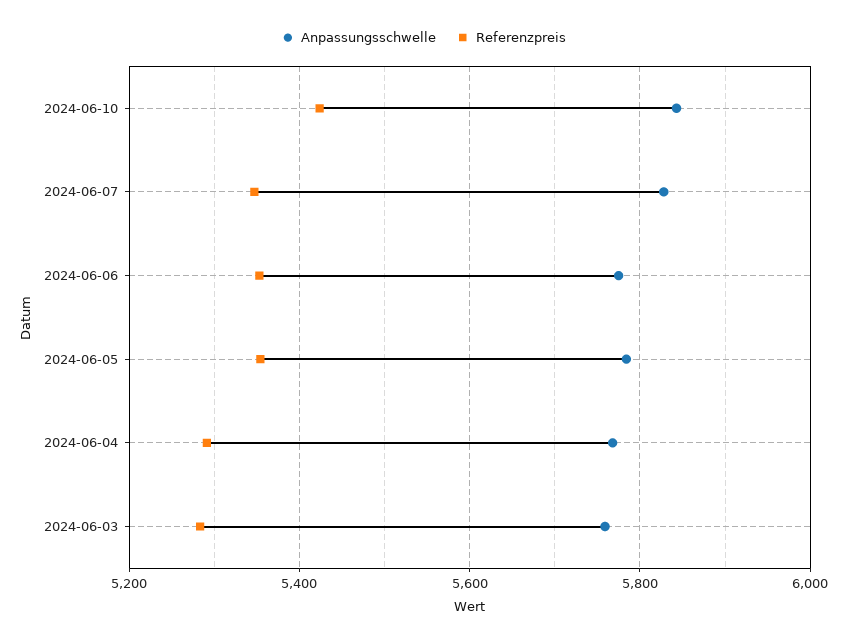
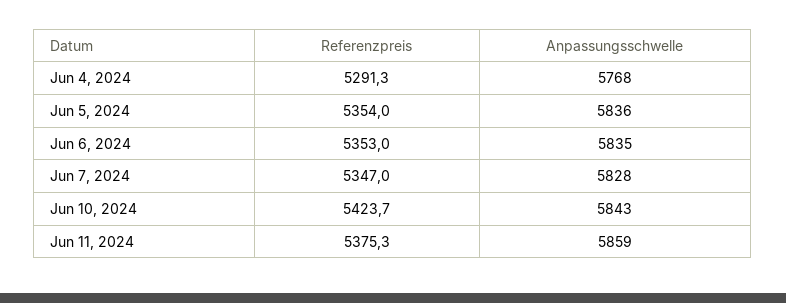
Anpassungsschwelle, 2024-06-06: 5780 -> 5835
Anpassungsschwelle, 2024-06-05: 5780 -> 5836
Anpassungsschwelle, 2024-06-03: 5760 -> none
Referenzpreis, 2024-06-03: 5280 -> none
Referenzpreis, Jun 11, 2024: none -> 5375.3
Anpassungsschwelle, Jun 11, 2024: none -> 5859

